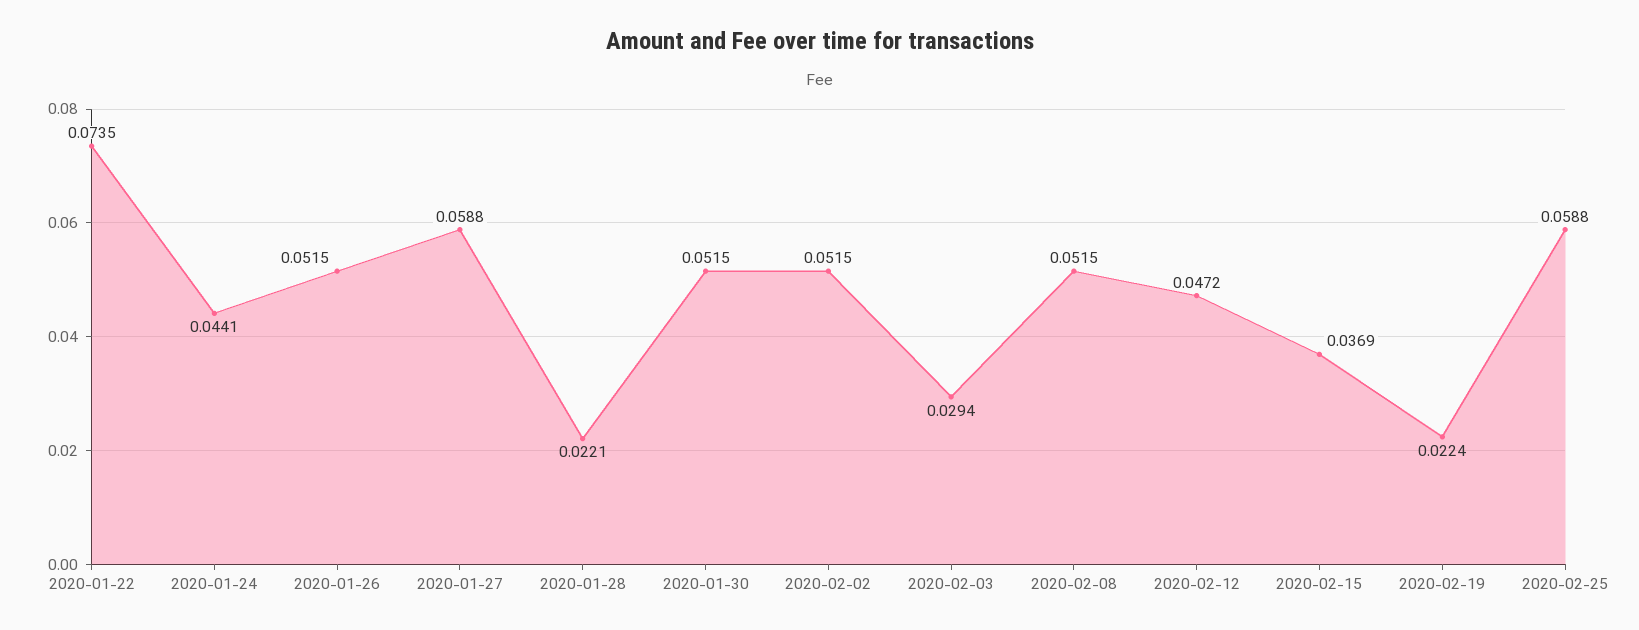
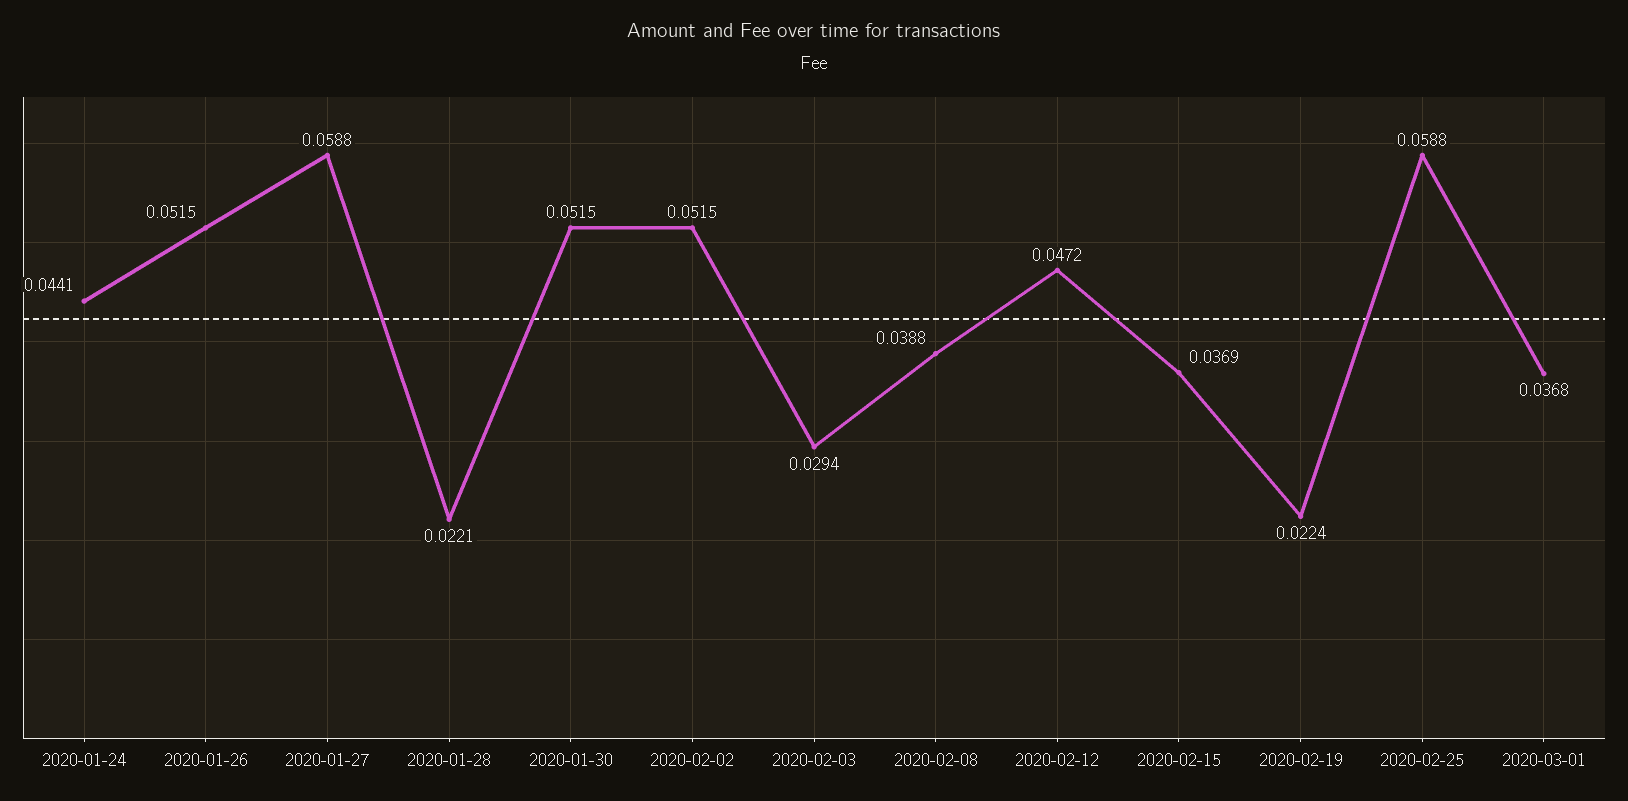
2020-01-22: 0.0735 -> none
2020-02-08: 0.0515 -> 0.0388
2020-03-01: none -> 0.0368

